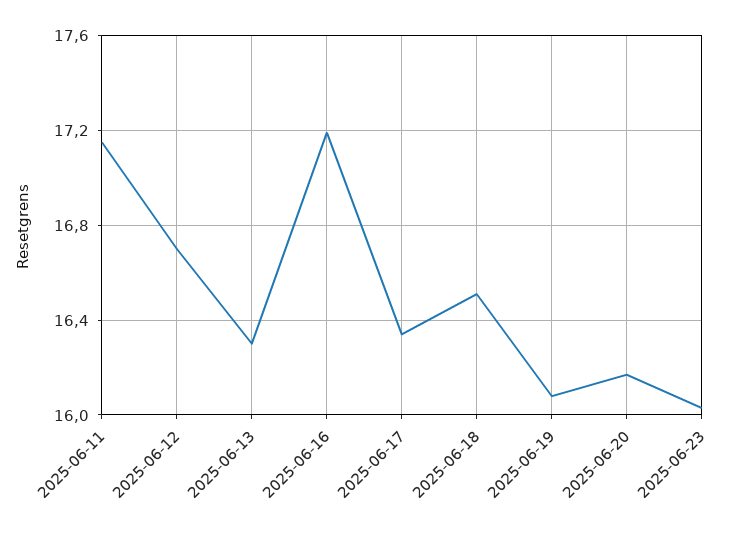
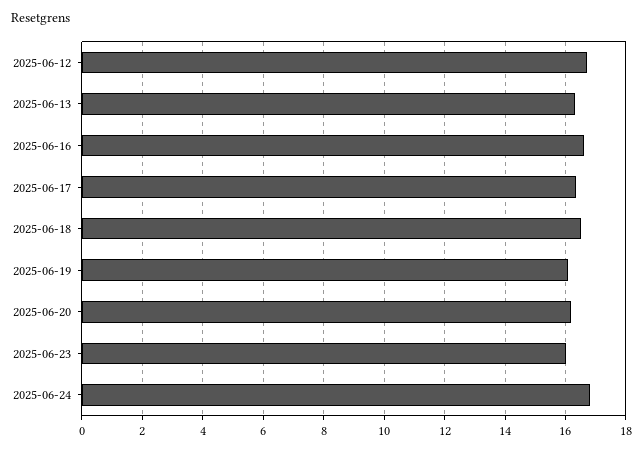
2025-06-11: 17.15 -> none
2025-06-16: 17.2 -> 16.6
2025-06-24: none -> 16.8

